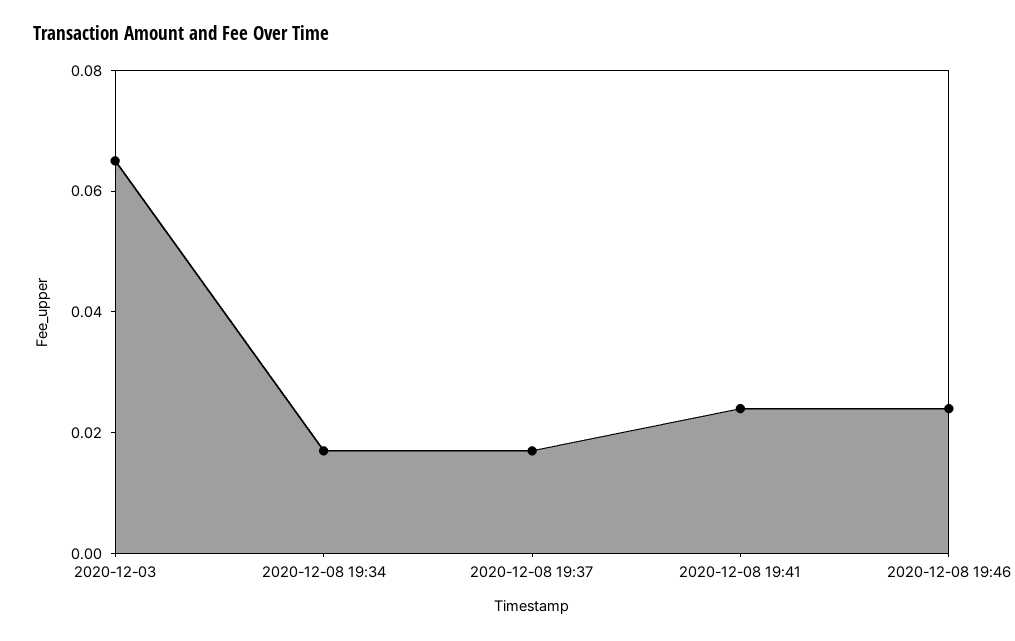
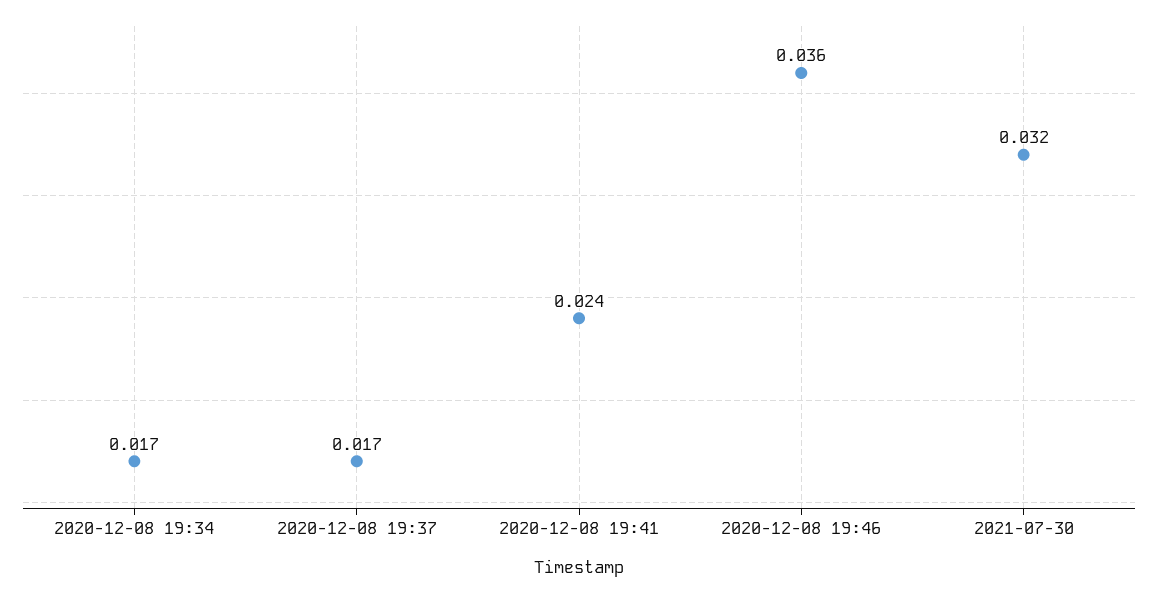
2020-12-03: 0.065 -> none
2020-12-08 19:46: 0.025 -> 0.036
2021-07-30: none -> 0.032

